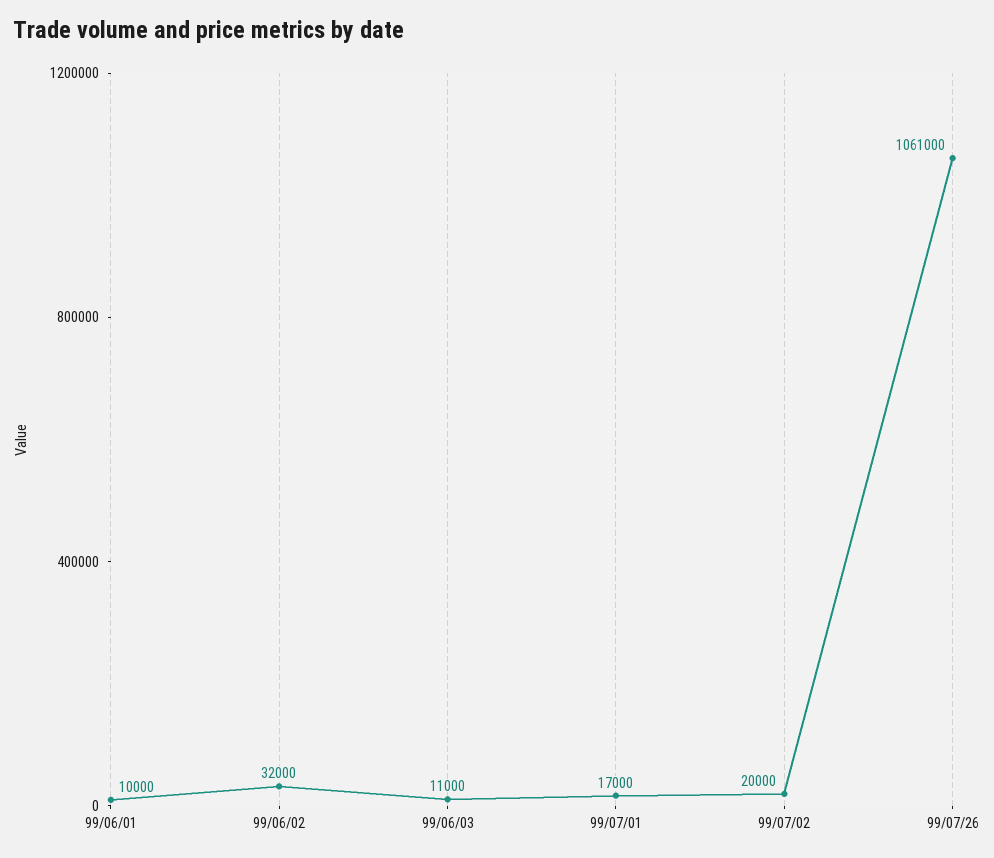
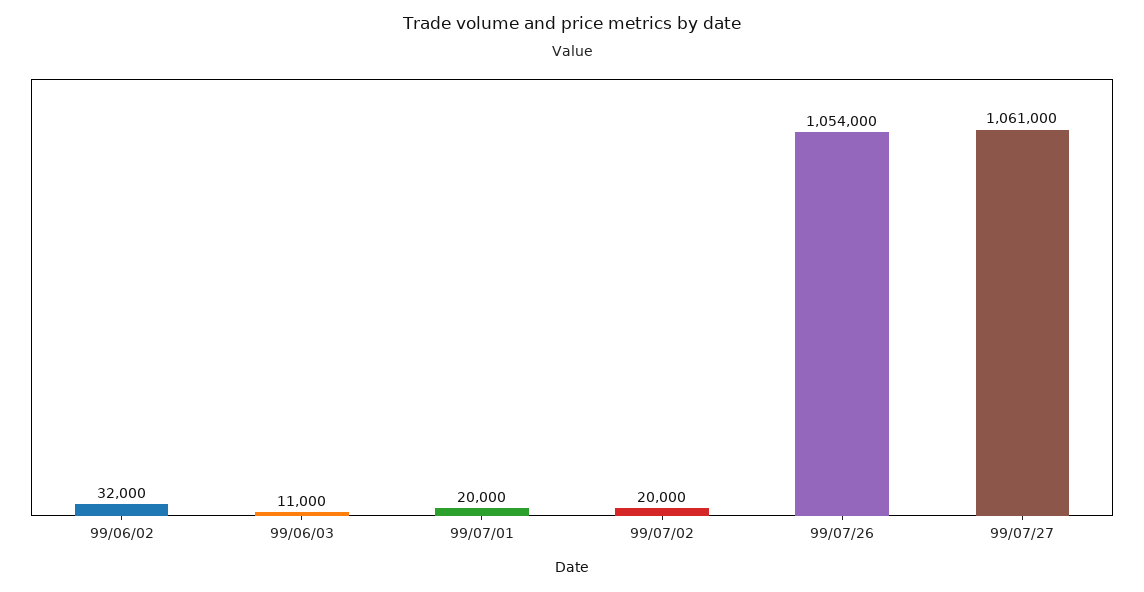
99/06/01: 10000 -> none
99/07/01: 17000 -> 20000
99/07/26: 1061000 -> 1054000
99/07/27: none -> 1061000

